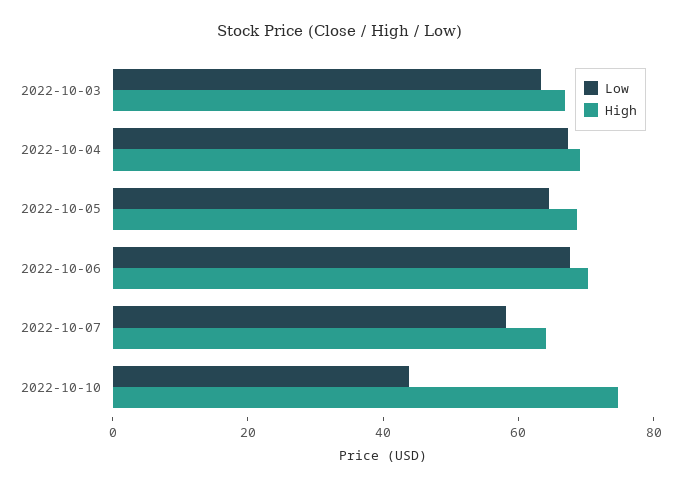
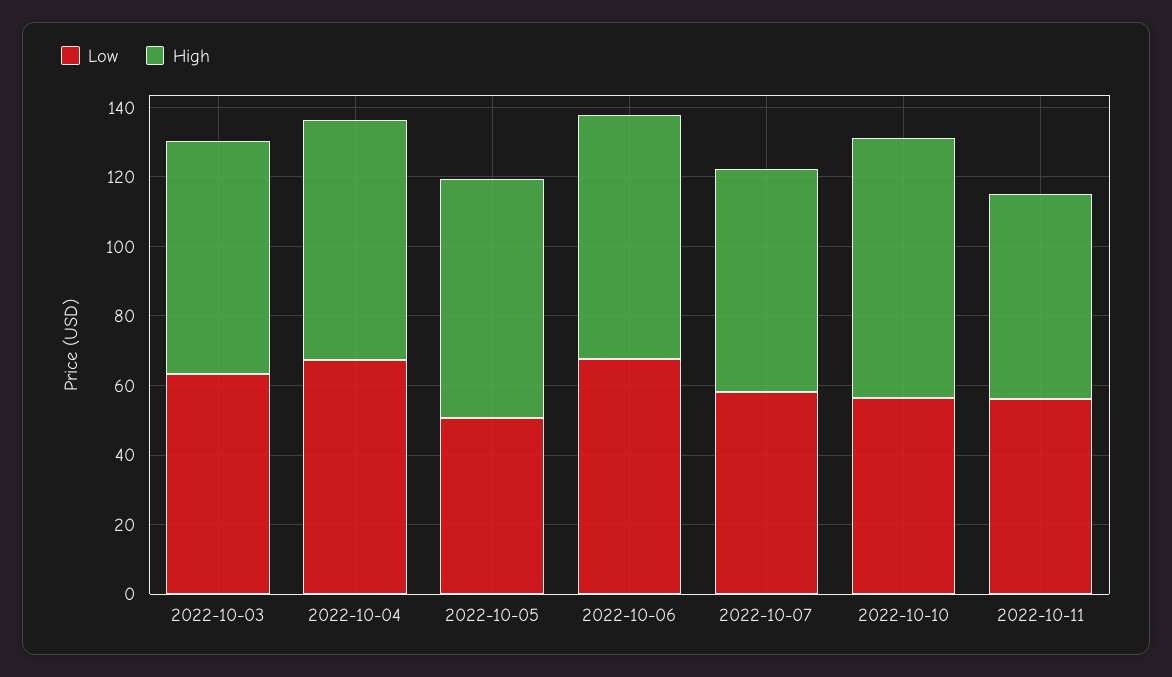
Low, 2022-10-05: 65 -> 50
Low, 2022-10-10: 45 -> 55
Low, 2022-10-11: none -> 55
High, 2022-10-11: none -> 60

